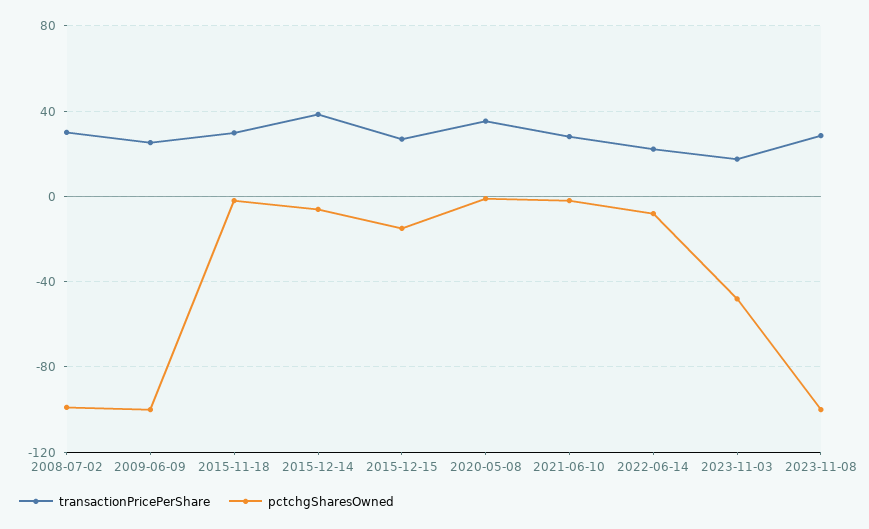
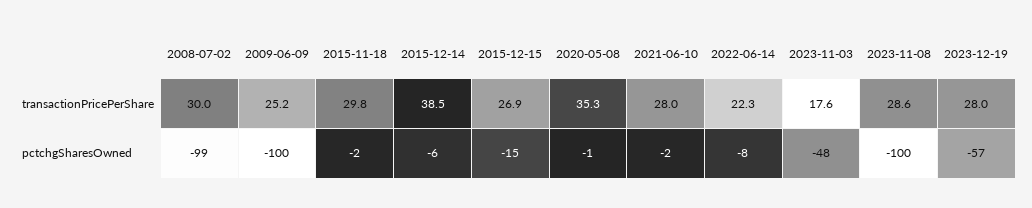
transactionPricePerShare, 2023-12-19: none -> 28
pctchgSharesOwned, 2023-12-19: none -> -57

